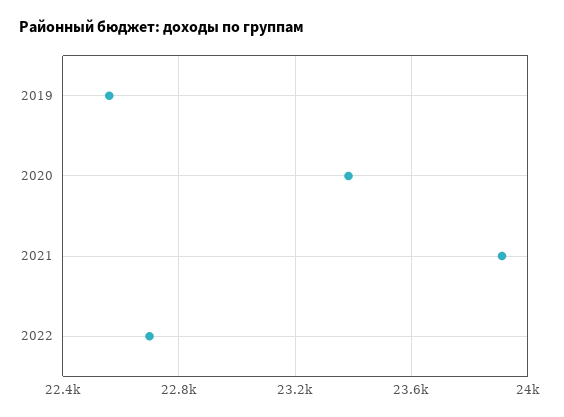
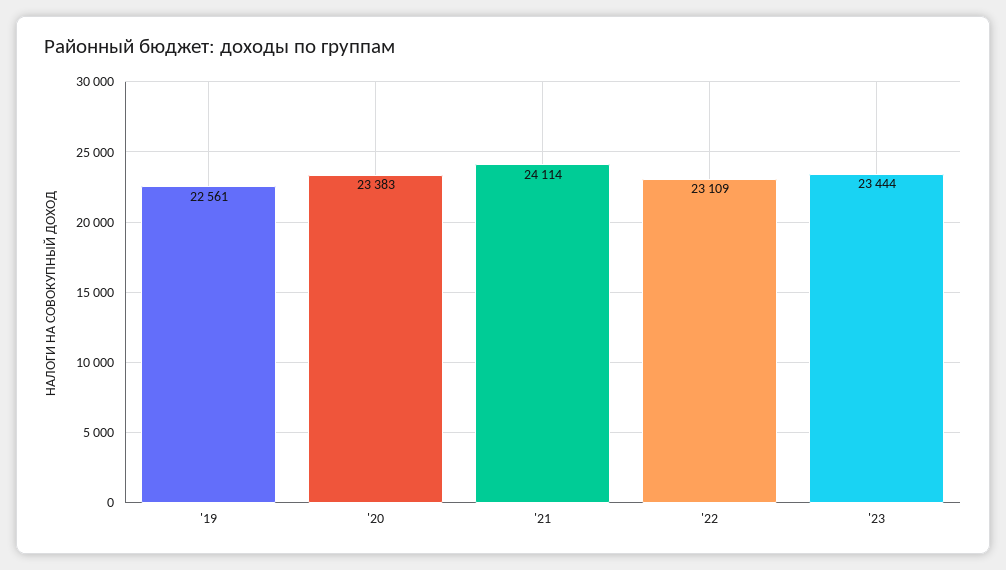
2021: 23900 -> 24114
2022: 22700 -> 23109
'23: none -> 23444

